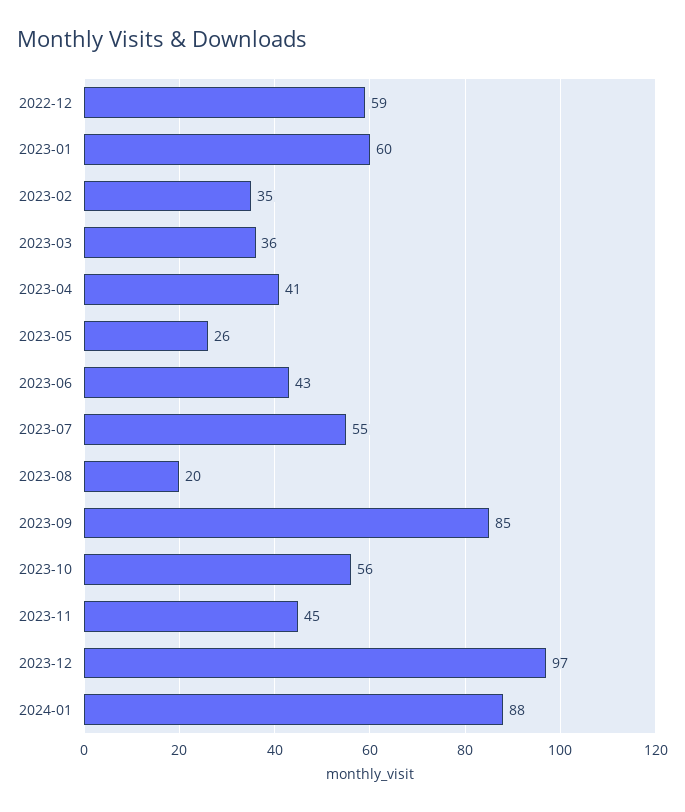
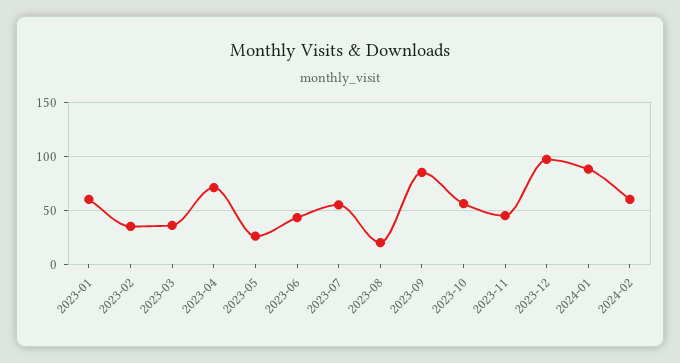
2022-12: 59 -> none
2023-04: 41 -> 70
2024-02: none -> 60

